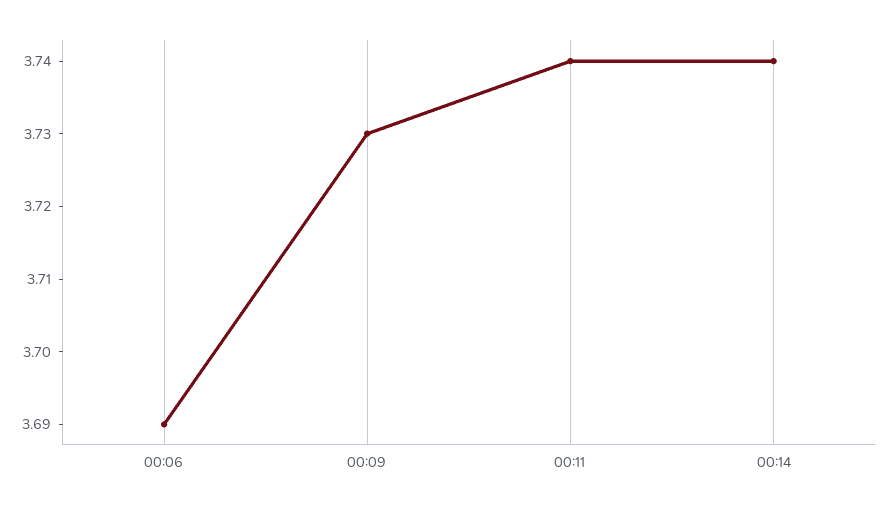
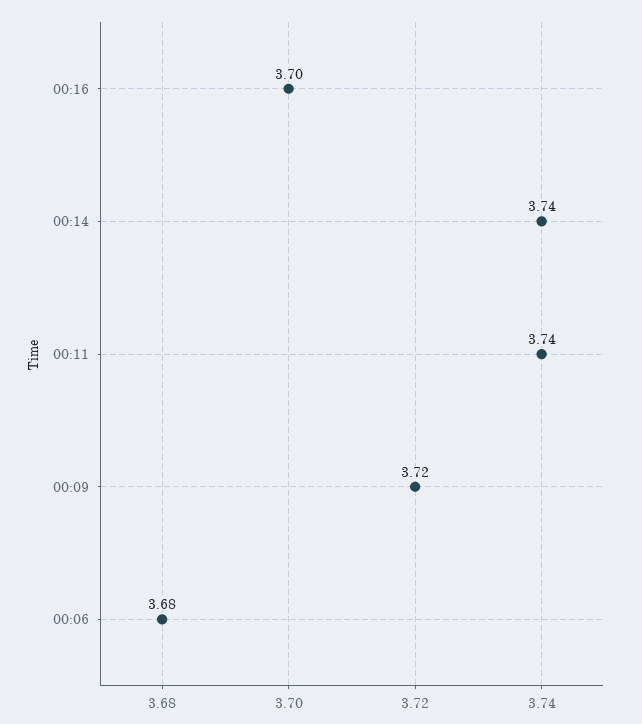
00:06: 3.69 -> 3.68
00:09: 3.73 -> 3.72
00:16: none -> 3.7

